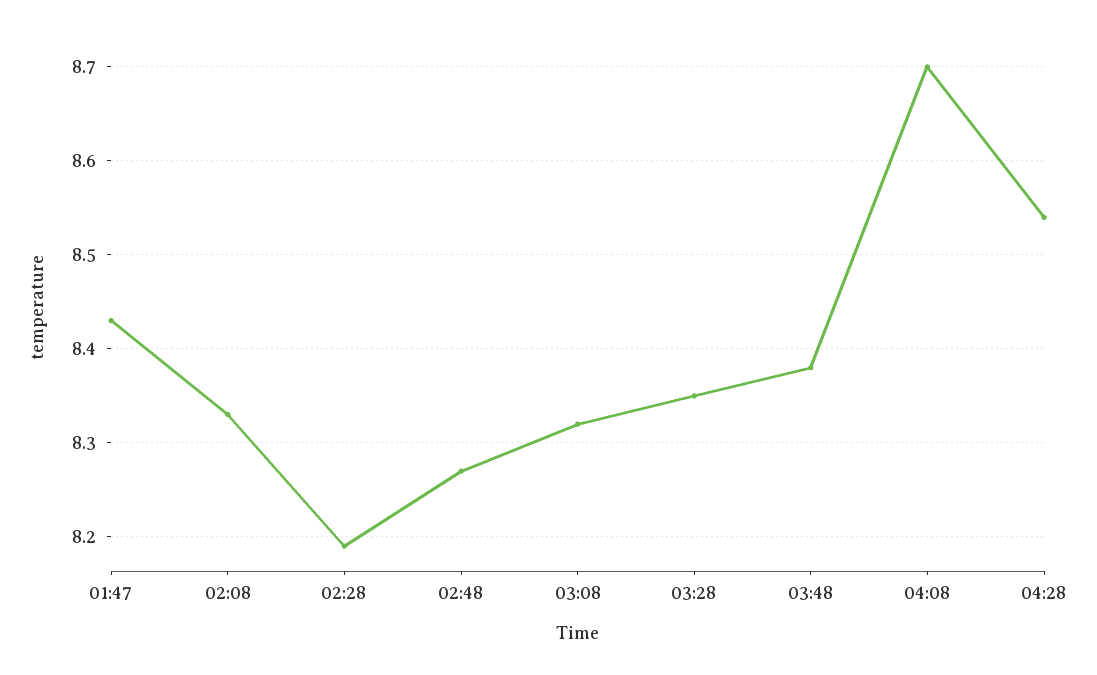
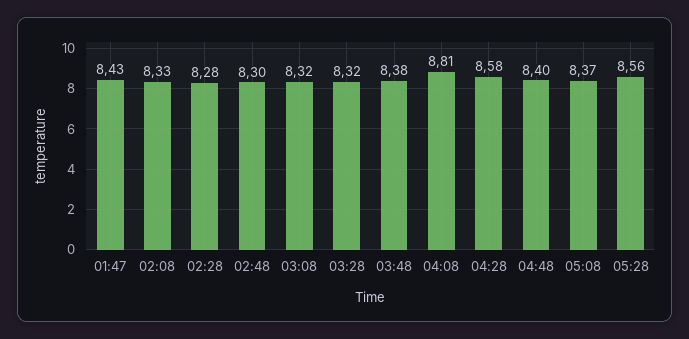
02:28: 8.19 -> 8.28
02:48: 8.27 -> 8.3
03:28: 8.35 -> 8.32
04:08: 8.7 -> 8.81
04:28: 8.54 -> 8.58
04:48: none -> 8.4
05:08: none -> 8.37
05:28: none -> 8.56

